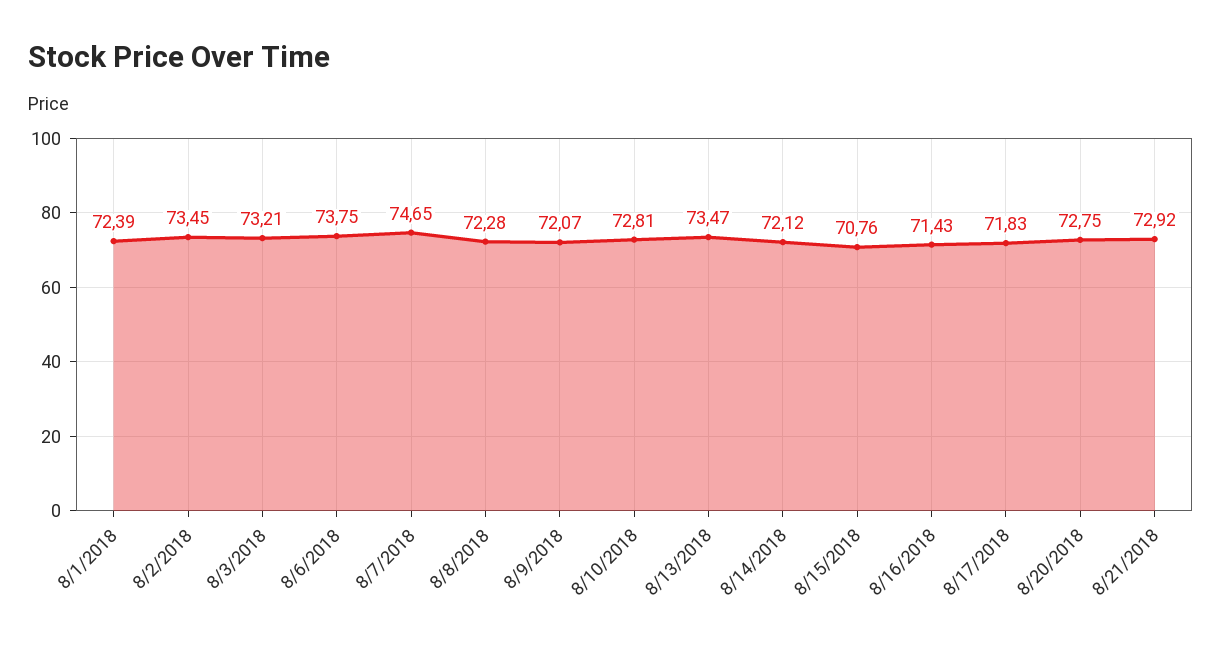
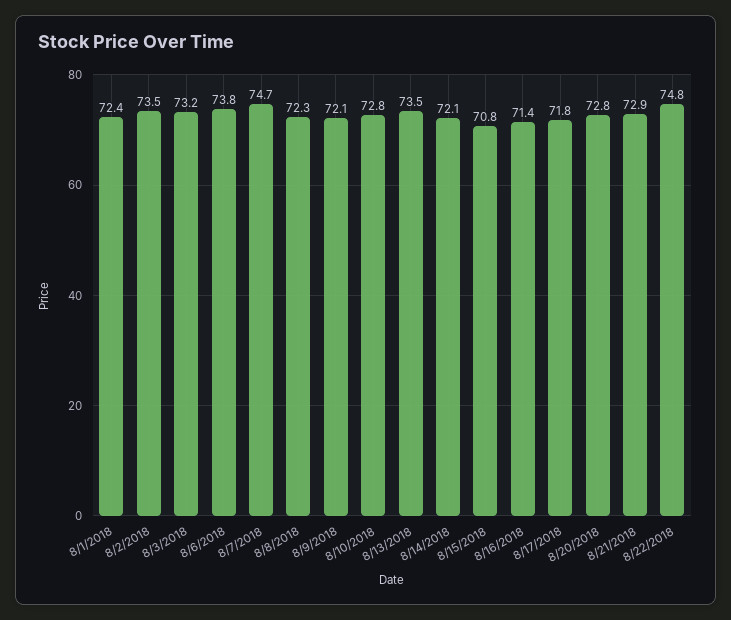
8/22/2018: none -> 74.8

